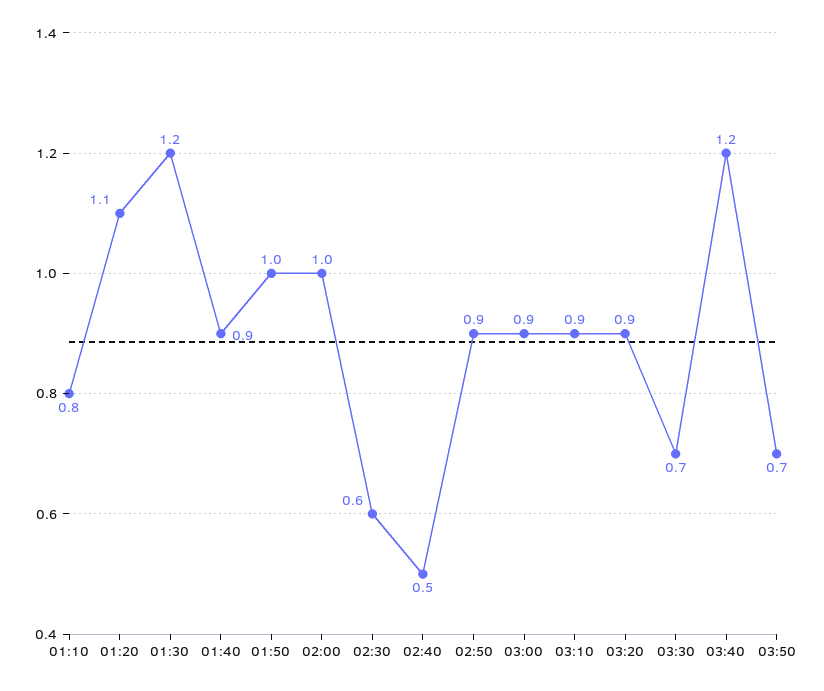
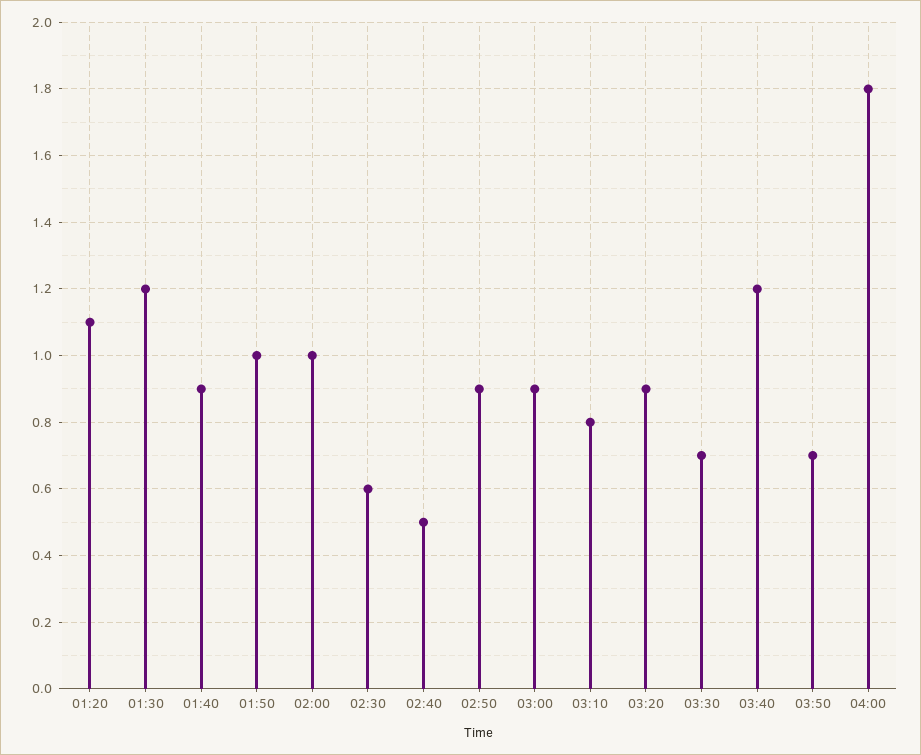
01:10: 0.8 -> none
03:10: 0.9 -> 0.8
04:00: none -> 1.8

